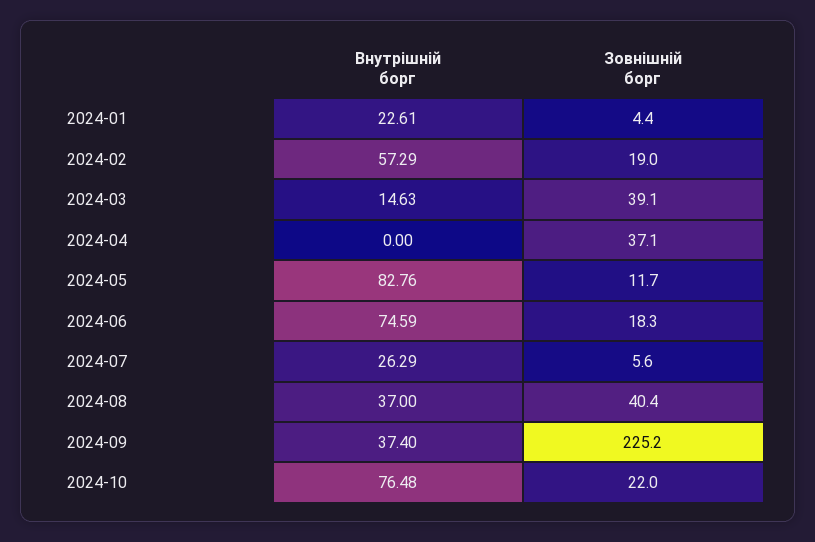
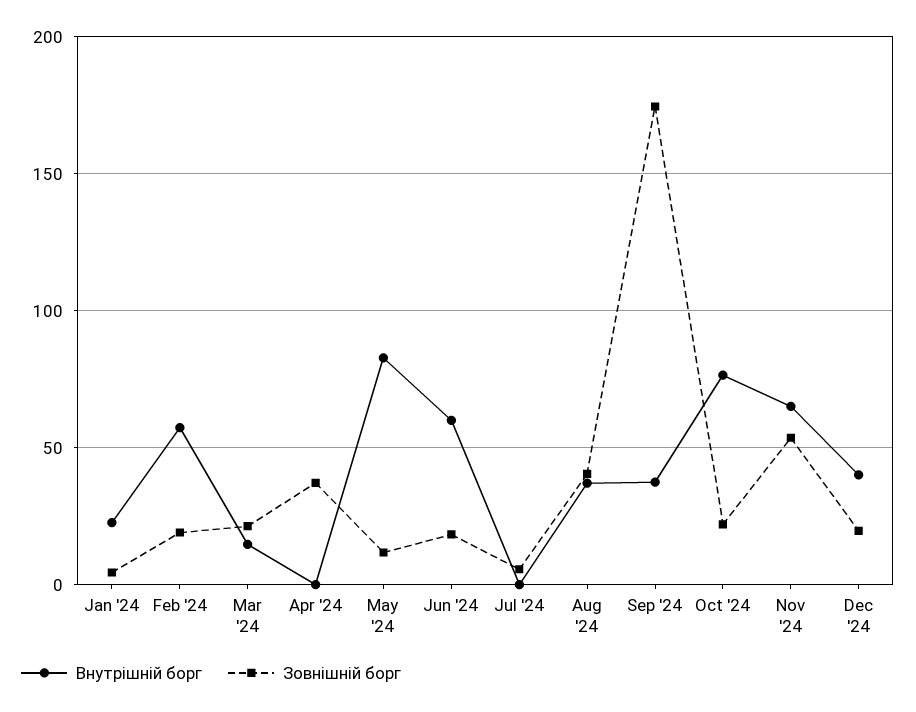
Зовнішній борг, 2024-03: 39.1 -> 20
Внутрішній борг, 2024-06: 74.59 -> 60
Внутрішній борг, 2024-07: 26.29 -> 0
Зовнішній борг, 2024-09: 225.2 -> 175
Внутрішній борг, Nov '24: none -> 65
Зовнішній борг, Nov '24: none -> 55
Внутрішній борг, Dec '24: none -> 40
Зовнішній борг, Dec '24: none -> 20

